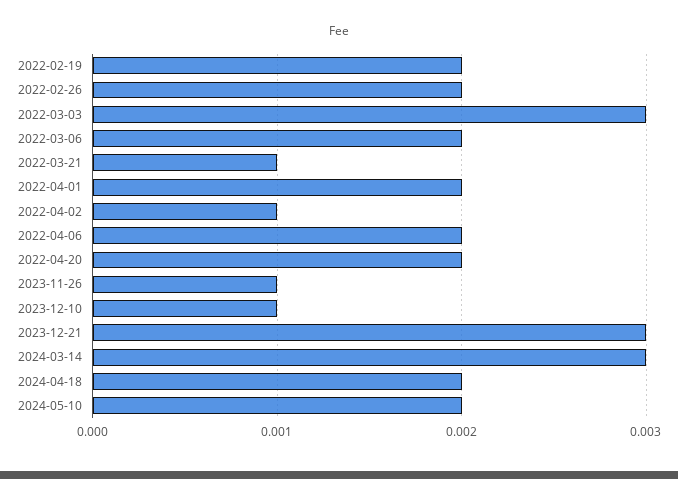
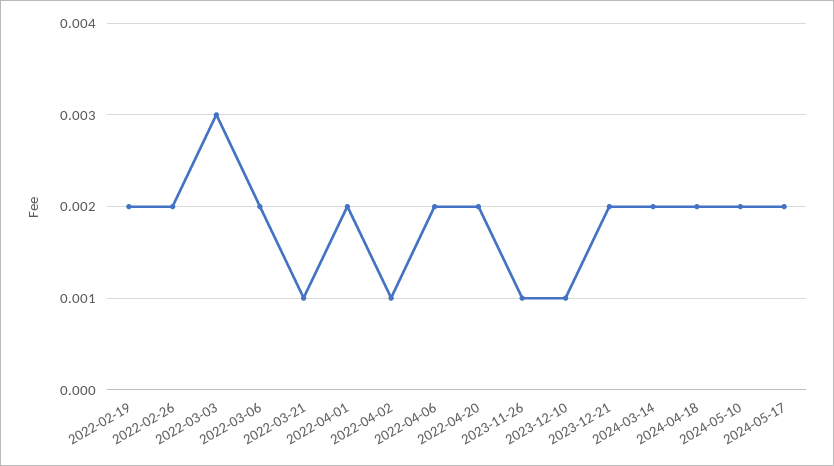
2023-12-21: 0.003 -> 0.002
2024-03-14: 0.003 -> 0.002
2024-05-17: none -> 0.002

